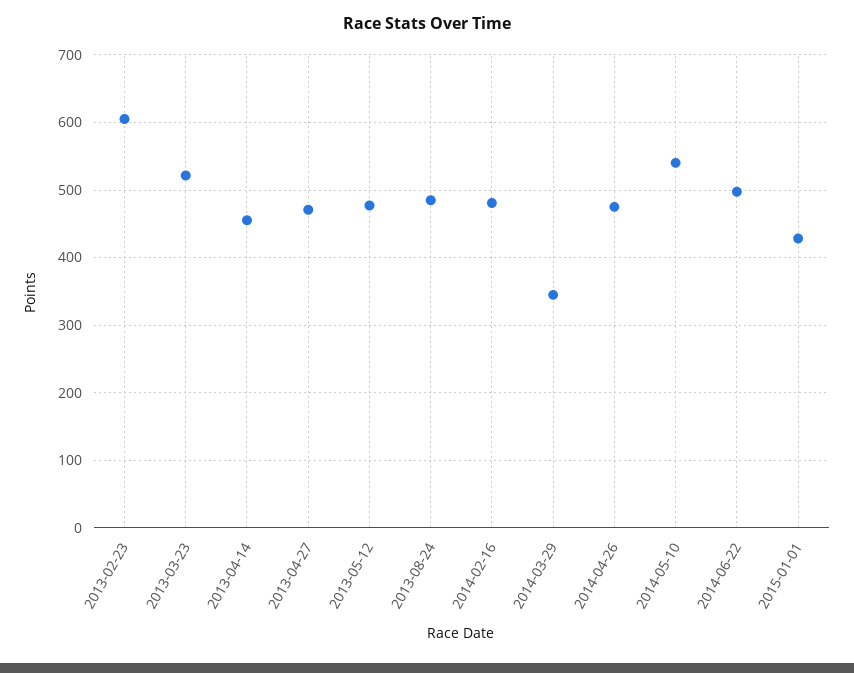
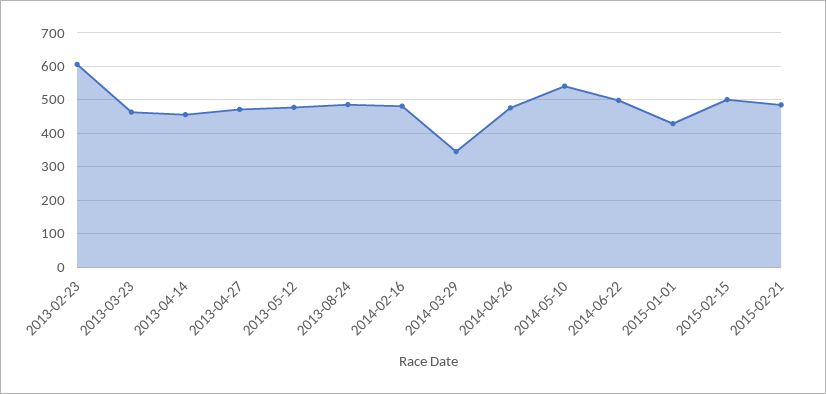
2013-03-23: 520 -> 460
2015-02-15: none -> 500
2015-02-21: none -> 480

